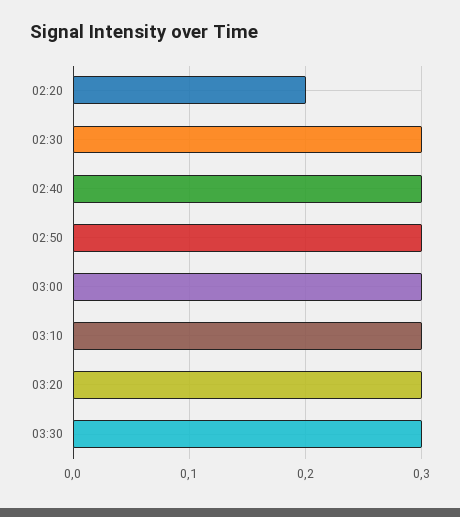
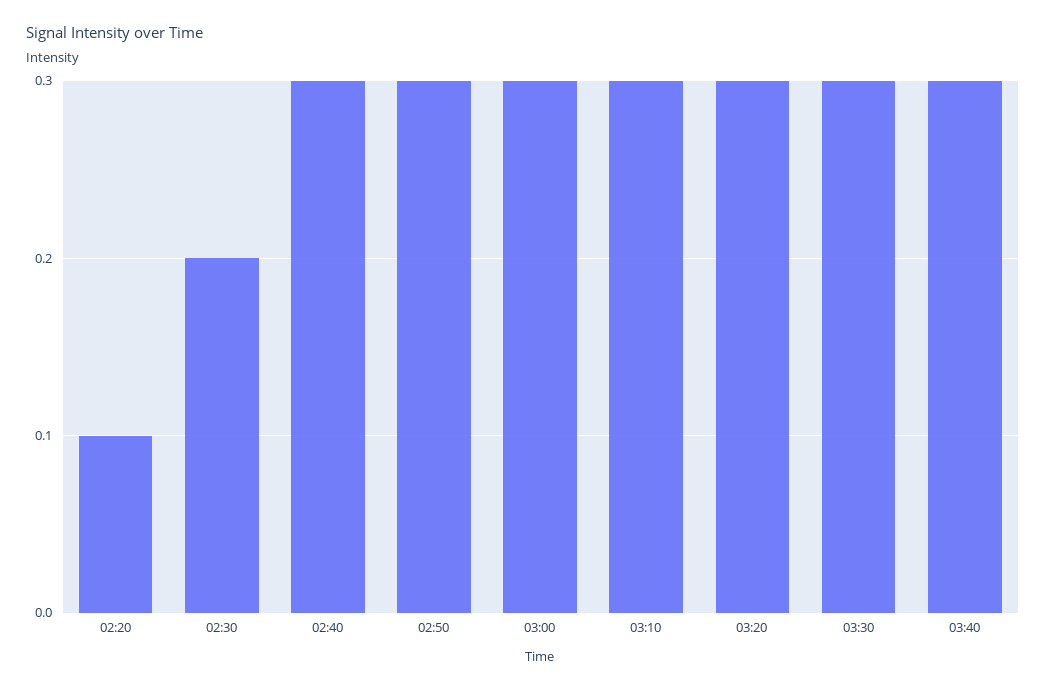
02:20: 0.2 -> 0.1
02:30: 0.3 -> 0.2
03:40: none -> 0.3

